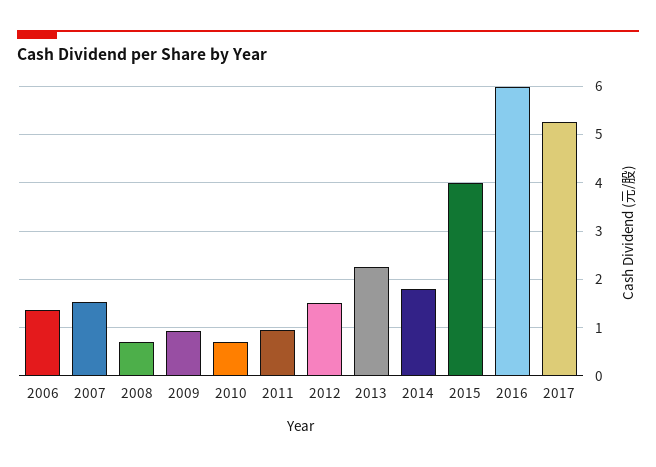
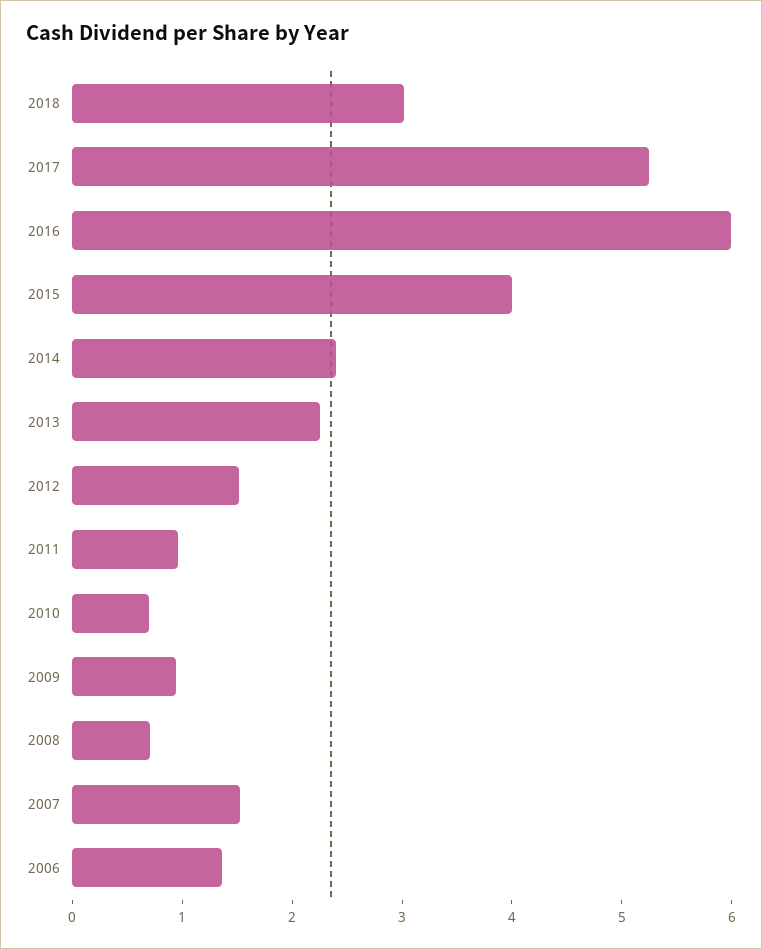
2014: 1.8 -> 2.4
2018: none -> 3

